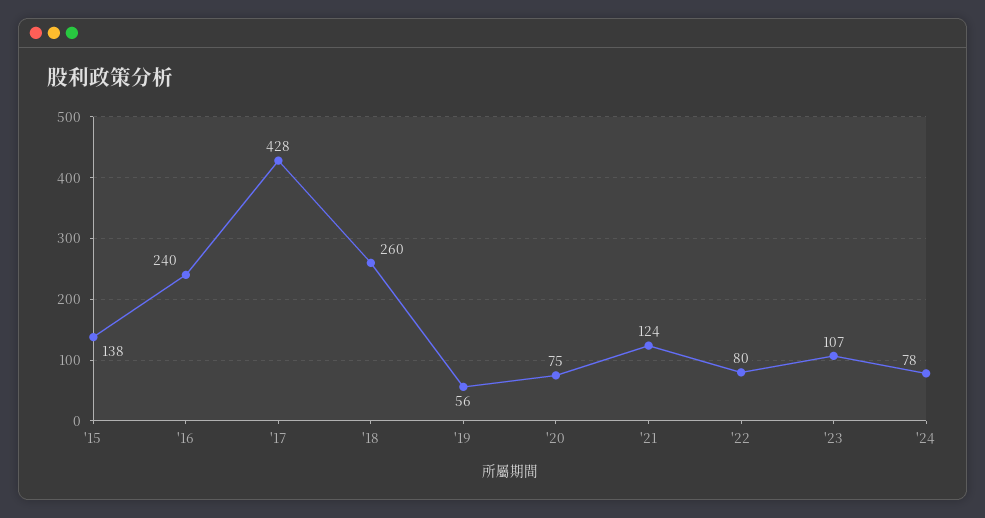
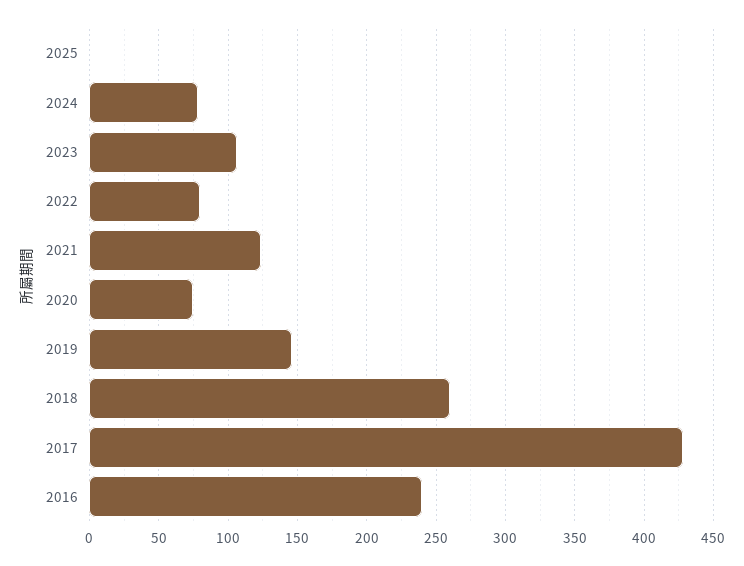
'15: 138 -> none
'19: 56 -> 145
2025: none -> 0

